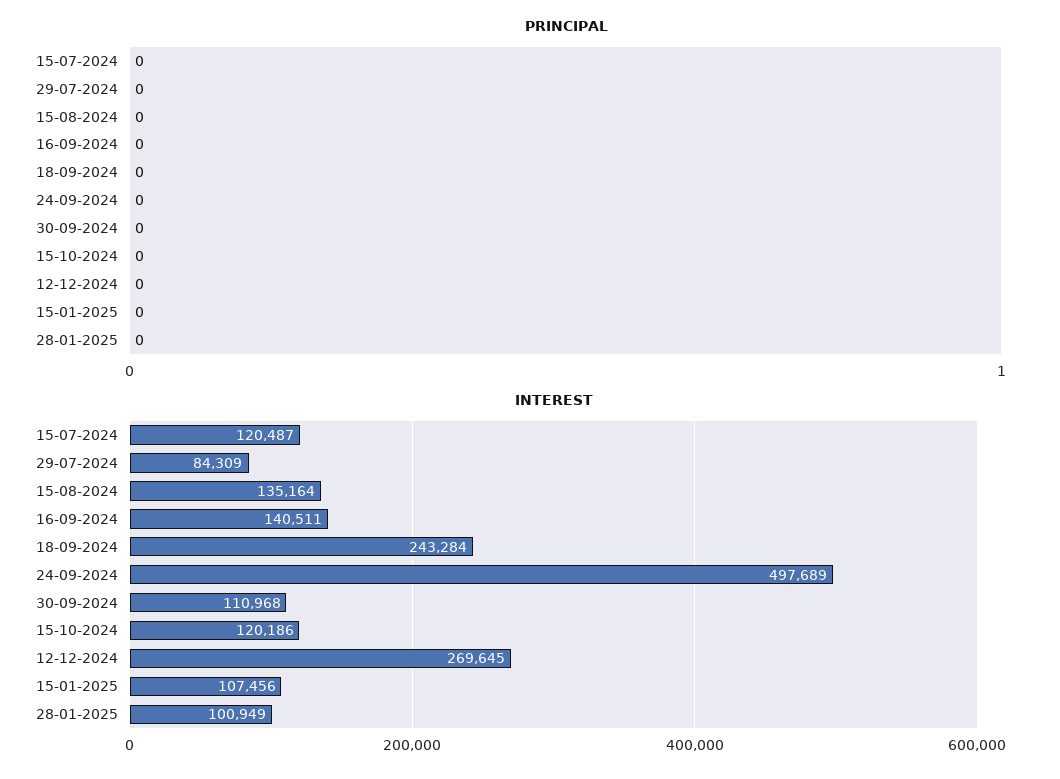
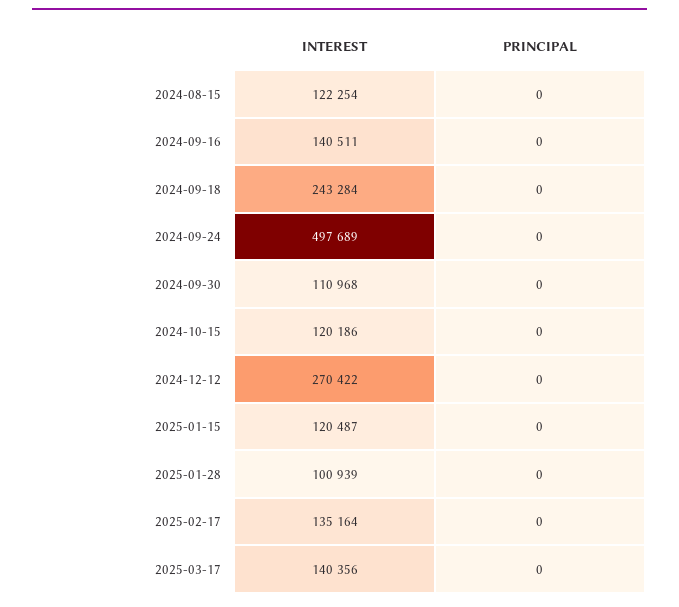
PRINCIPAL, 15-07-2024: 0 -> none
PRINCIPAL, 29-07-2024: 0 -> none
INTEREST, 15-07-2024: 120487 -> none
INTEREST, 29-07-2024: 84309 -> none
INTEREST, 15-08-2024: 135164 -> 122254
INTEREST, 12-12-2024: 269645 -> 270422
INTEREST, 15-01-2025: 107456 -> 120487
INTEREST, 28-01-2025: 100949 -> 100939
INTEREST, 2025-02-17: none -> 135164
PRINCIPAL, 2025-02-17: none -> 0
INTEREST, 2025-03-17: none -> 140356
PRINCIPAL, 2025-03-17: none -> 0

